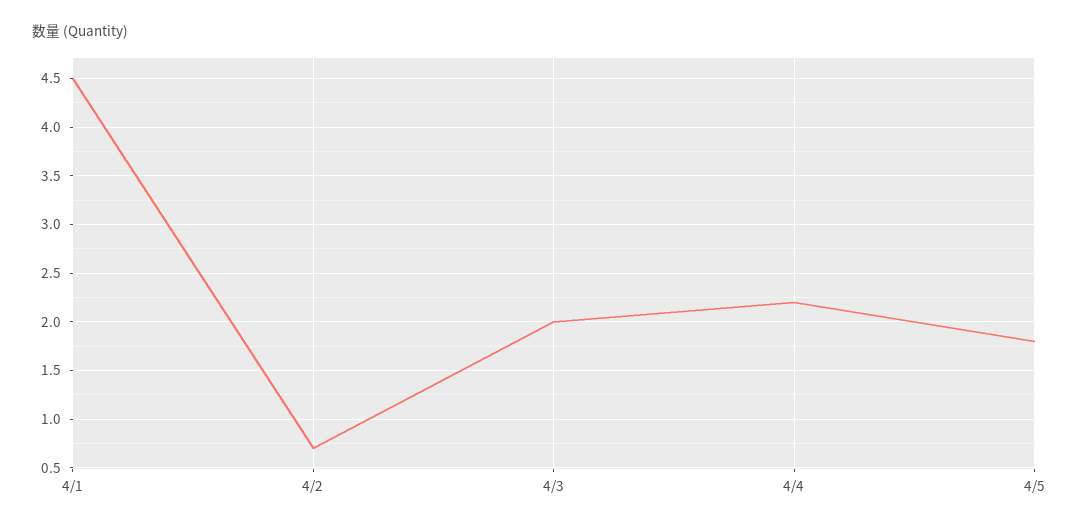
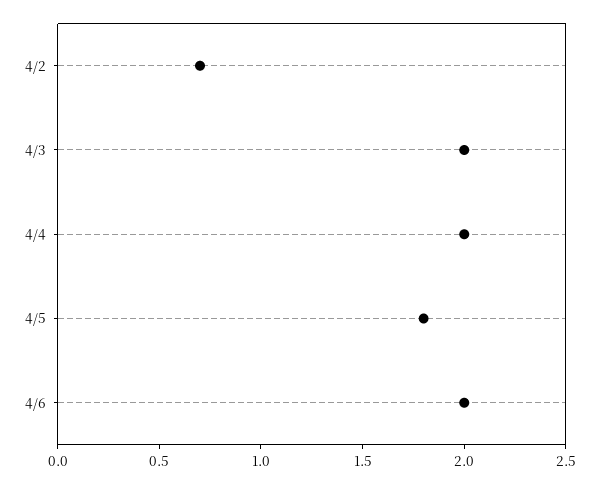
4/1: 4.5 -> none
4/4: 2.2 -> 2
4/6: none -> 2

